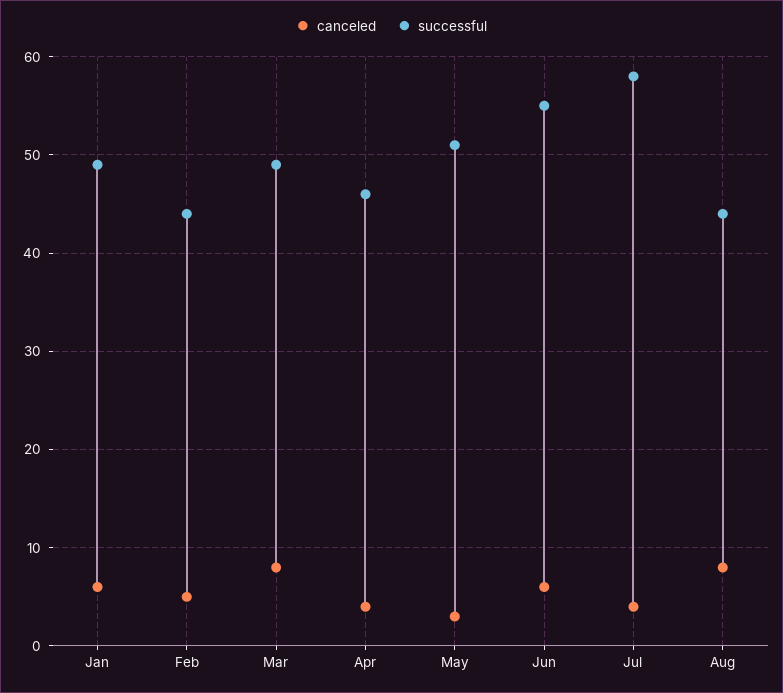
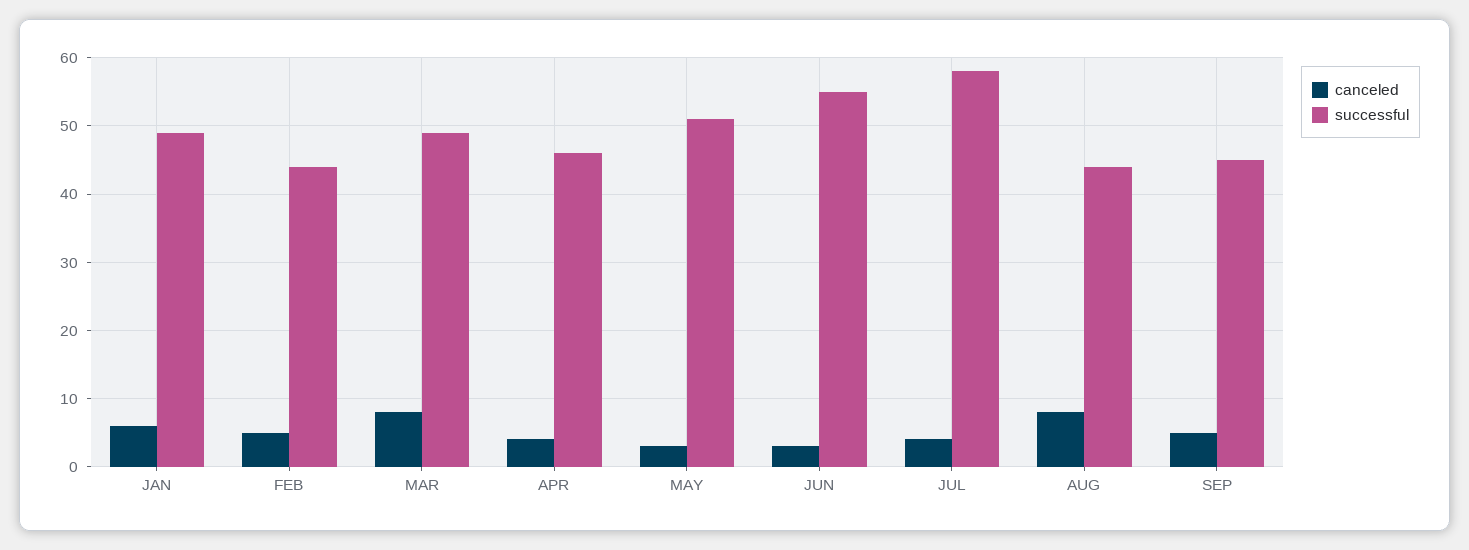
canceled, Jun: 6 -> 3
canceled, SEP: none -> 5
successful, SEP: none -> 45

